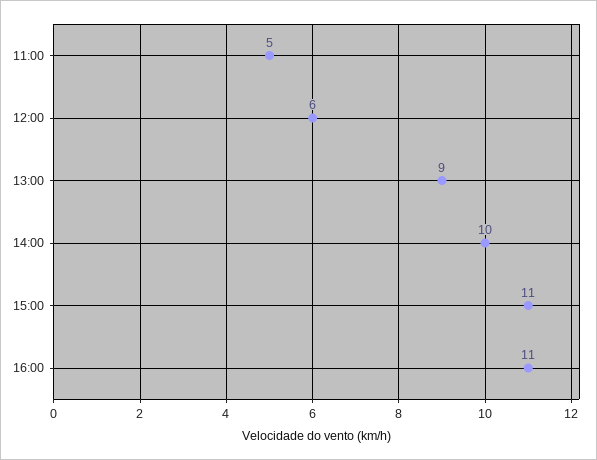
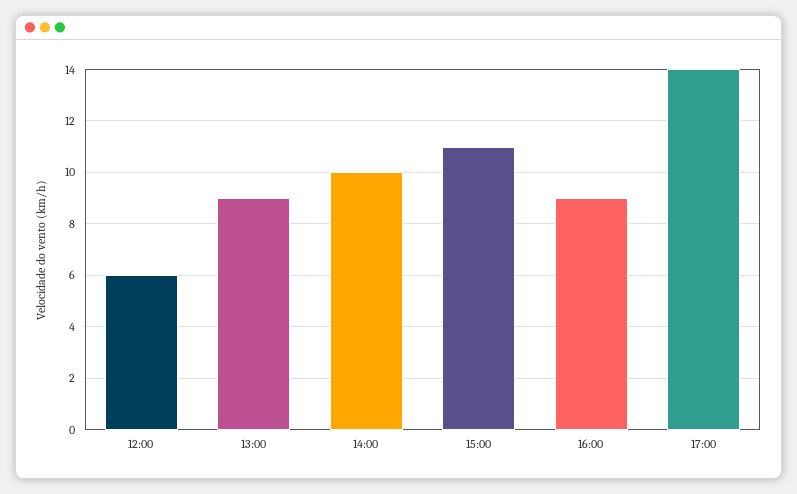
11:00: 5 -> none
16:00: 11 -> 9
17:00: none -> 14

